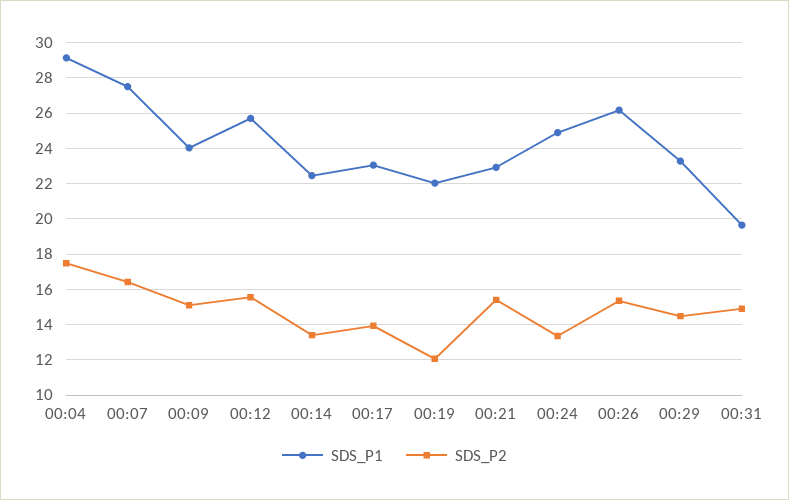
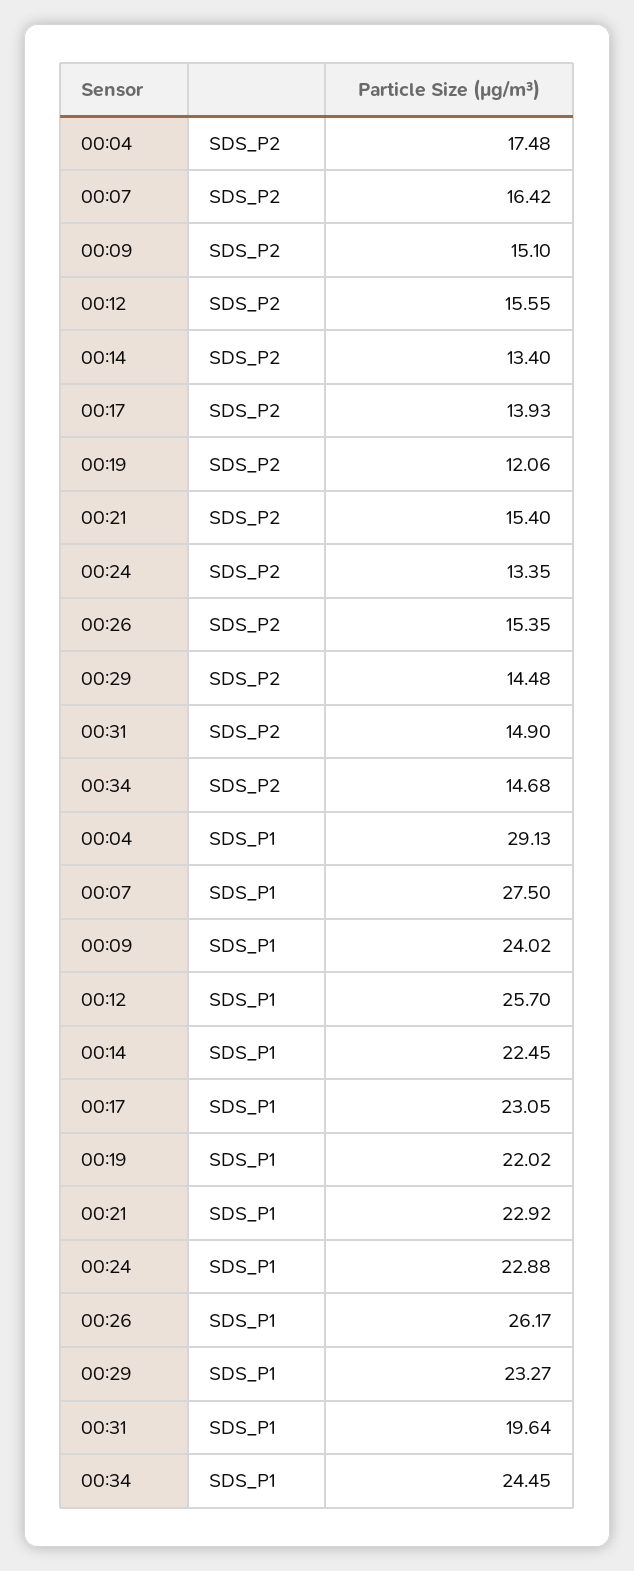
SDS_P1, 00:24: 25 -> 22.88
SDS_P2, 00:34: none -> 14.68
SDS_P1, 00:34: none -> 24.45

